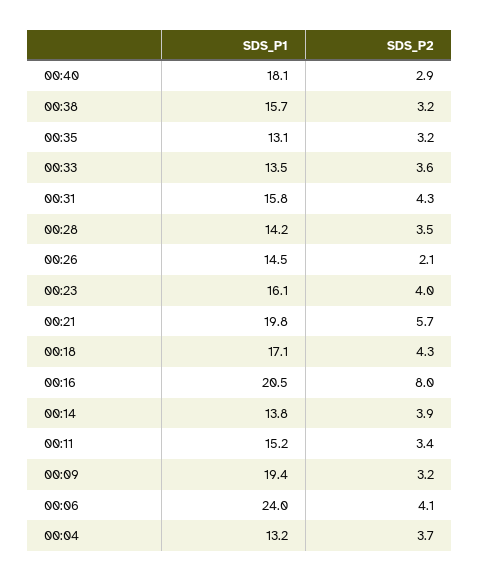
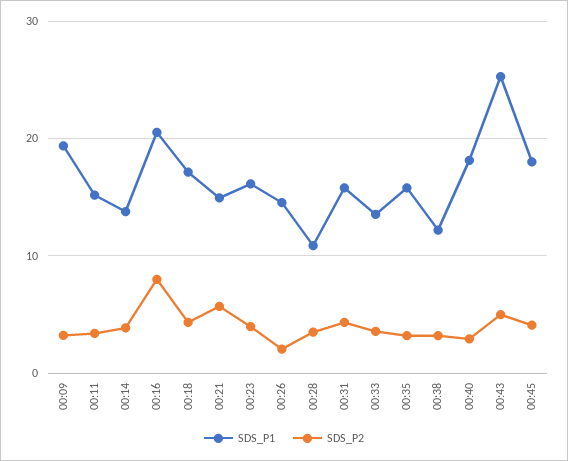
SDS_P1, 00:38: 15.7 -> 12
SDS_P1, 00:35: 13.1 -> 16
SDS_P1, 00:28: 14.2 -> 11
SDS_P1, 00:21: 19.8 -> 15
SDS_P1, 00:06: 24 -> none
SDS_P2, 00:06: 4.1 -> none
SDS_P1, 00:04: 13.2 -> none
SDS_P2, 00:04: 3.7 -> none
SDS_P1, 00:43: none -> 25
SDS_P2, 00:43: none -> 5
SDS_P1, 00:45: none -> 18
SDS_P2, 00:45: none -> 4

